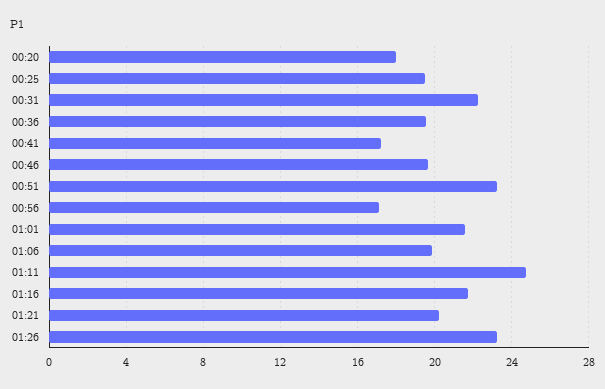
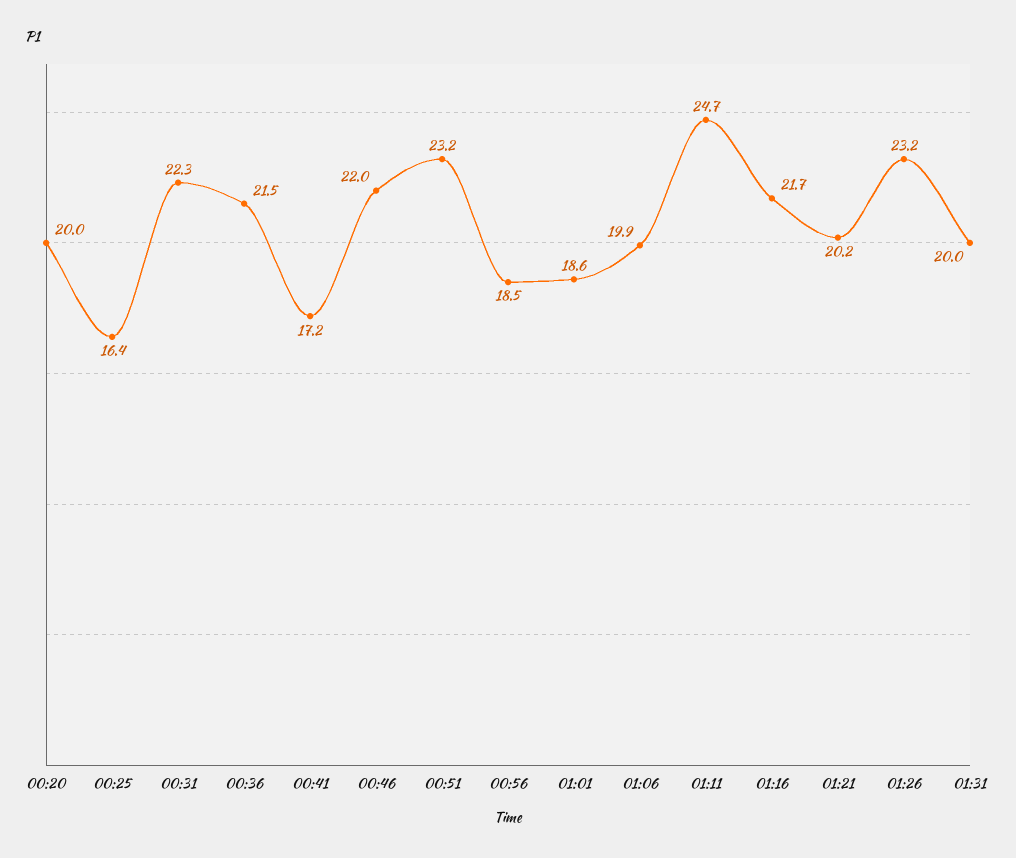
00:20: 18 -> 20
00:25: 19.5 -> 16.4
00:36: 19.5 -> 21.5
00:46: 19.5 -> 22
00:56: 17 -> 18.5
01:01: 21.5 -> 18.6
01:31: none -> 20

